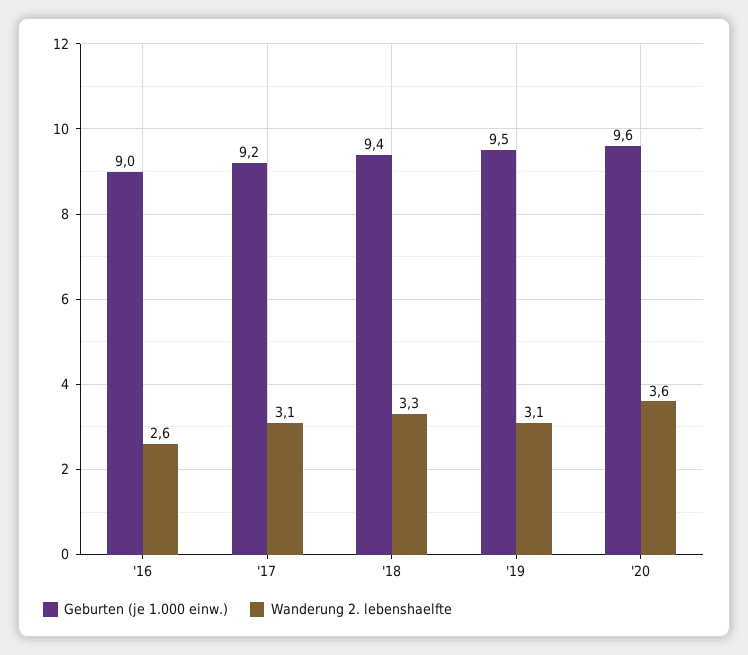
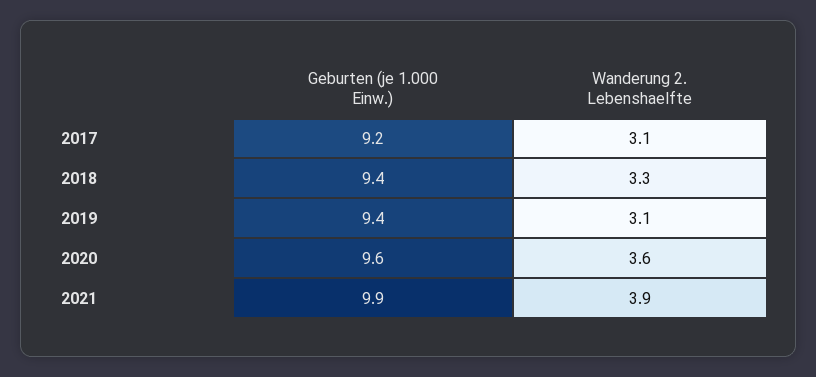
Geburten (je 1.000 einw.), '16: 9 -> none
Wanderung 2. lebenshaelfte, '16: 2.6 -> none
Geburten (je 1.000 einw.), '19: 9.5 -> 9.4
Geburten (je 1.000 einw.), 2021: none -> 9.9
Wanderung 2. lebenshaelfte, 2021: none -> 3.9

